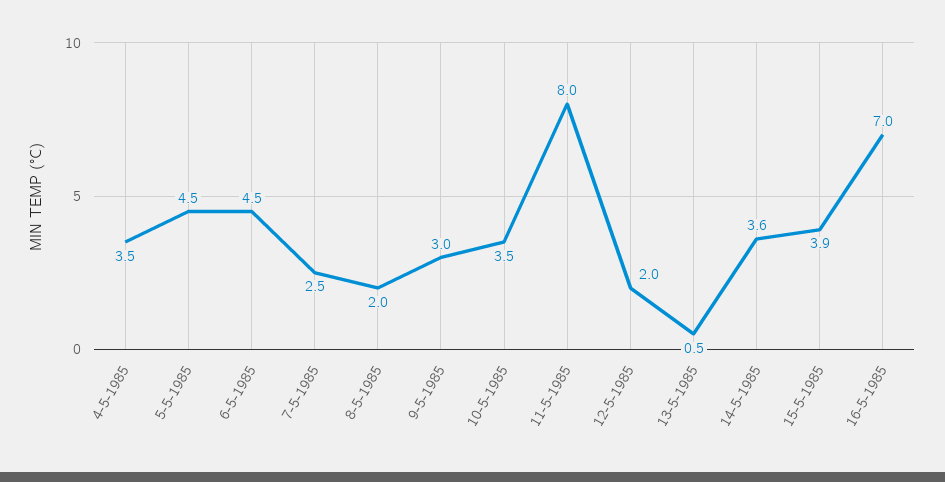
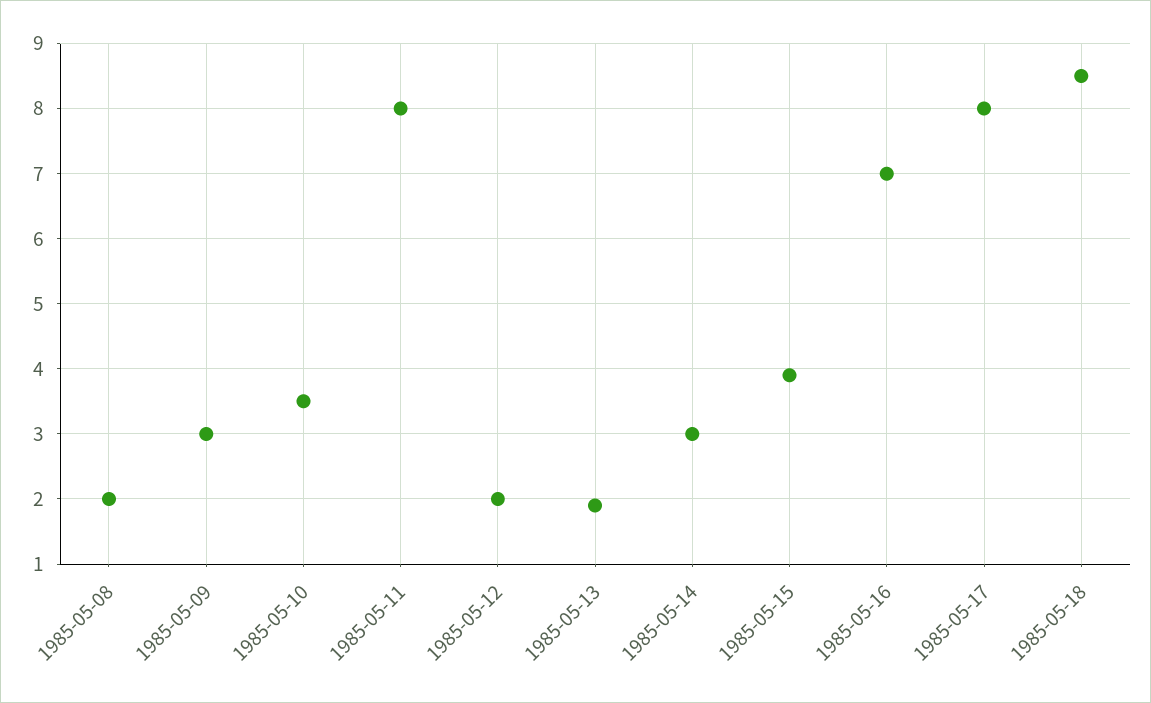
4-5-1985: 3.5 -> none
5-5-1985: 4.5 -> none
6-5-1985: 4.5 -> none
7-5-1985: 2.5 -> none
13-5-1985: 0.5 -> 1.9
14-5-1985: 3.6 -> 3
1985-05-17: none -> 8
1985-05-18: none -> 8.5

